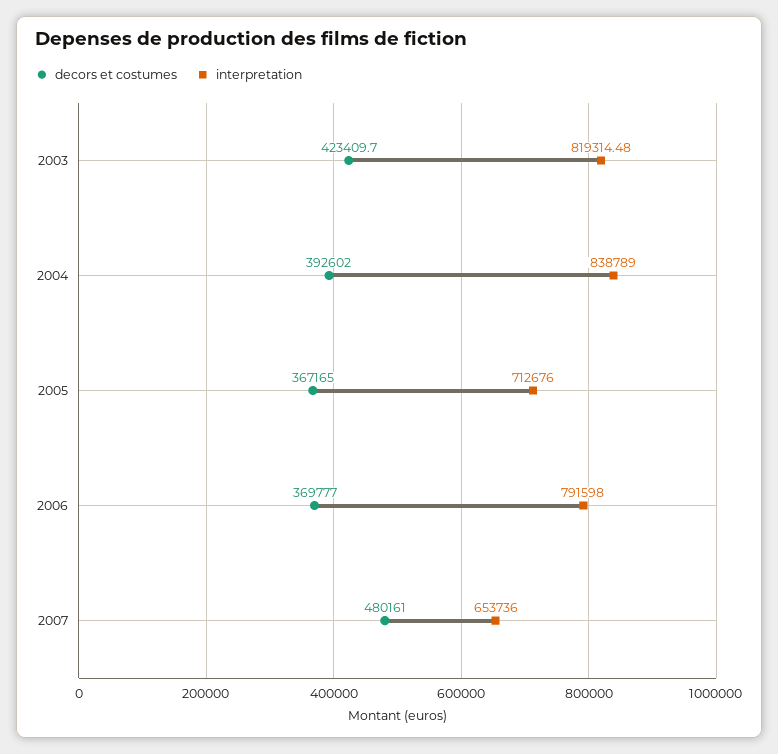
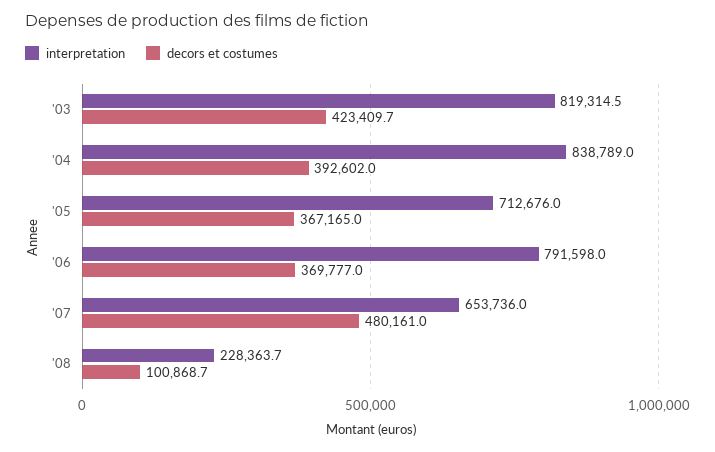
interpretation, '08: none -> 228363.7
decors et costumes, '08: none -> 100868.7

